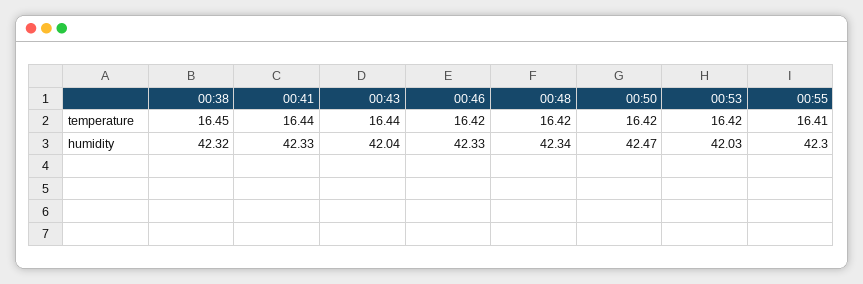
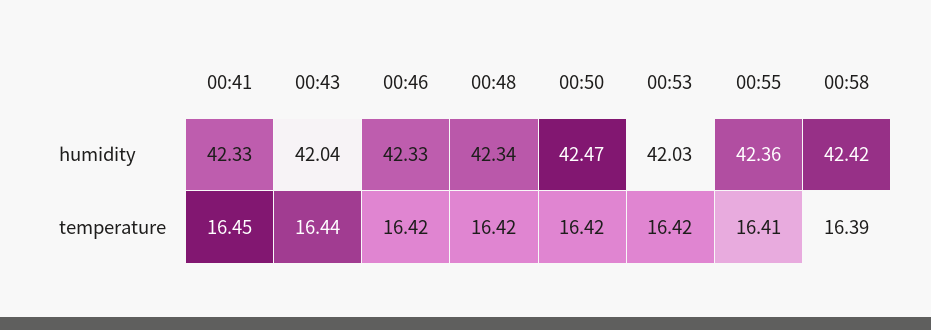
00:38, temperature: 16.45 -> none
00:41, temperature: 16.44 -> 16.45
00:38, humidity: 42.32 -> none
00:55, humidity: 42.3 -> 42.36
00:58, humidity: none -> 42.42
00:58, temperature: none -> 16.39

